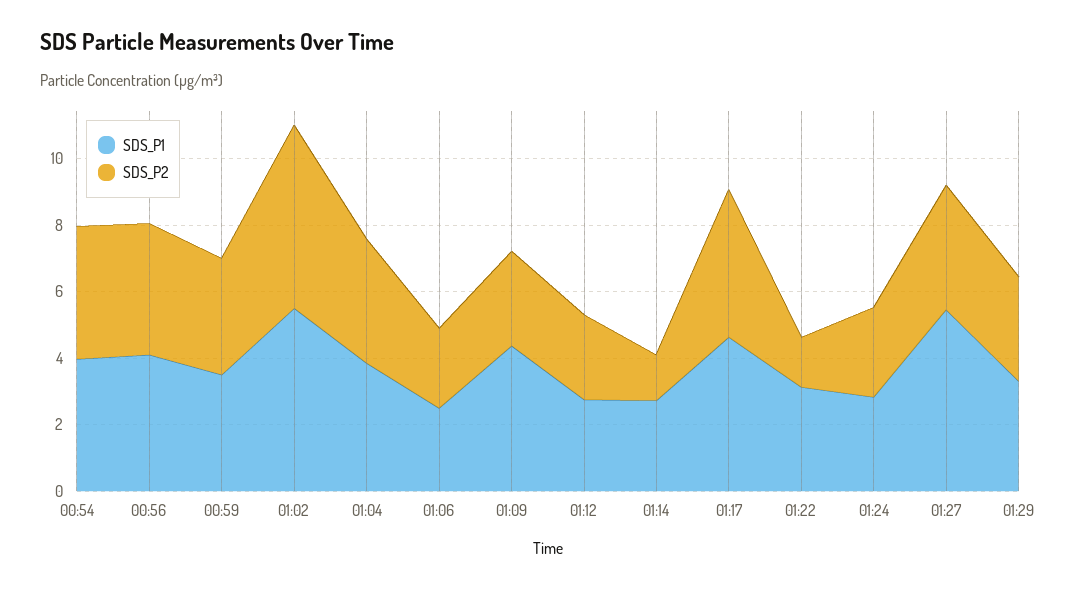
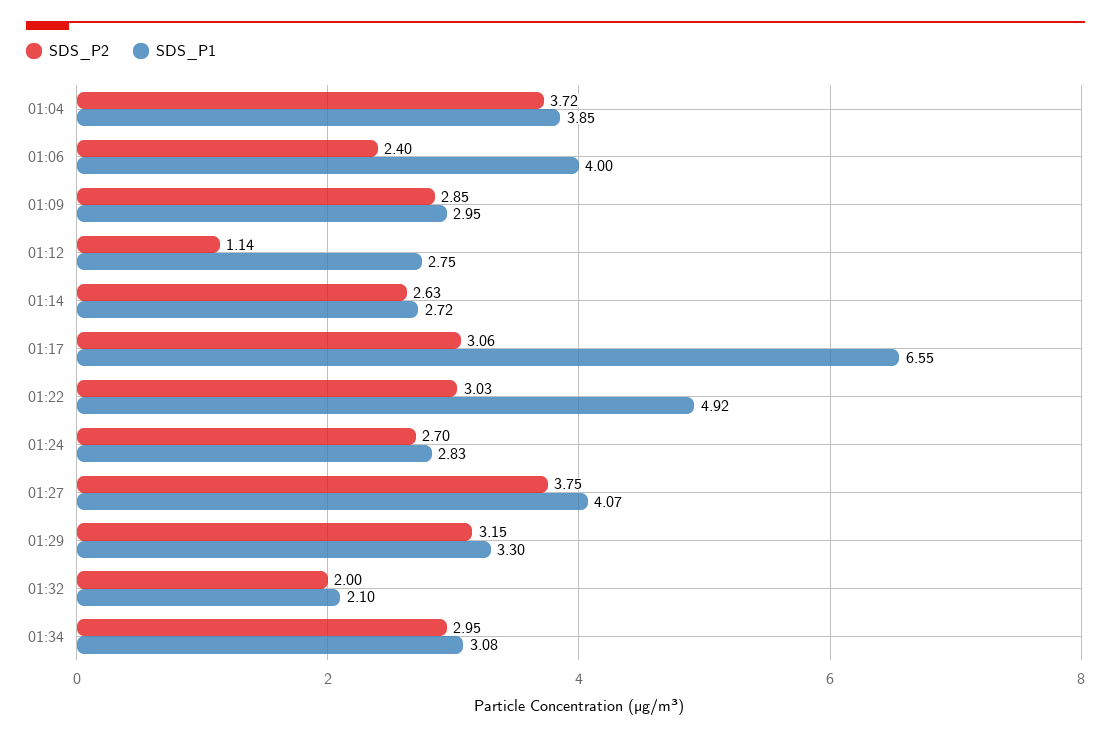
SDS_P1, 00:54: 4 -> none
SDS_P2, 00:54: 4 -> none
SDS_P1, 00:56: 4 -> none
SDS_P2, 00:56: 4 -> none
SDS_P1, 00:59: 3.5 -> none
SDS_P2, 00:59: 3.5 -> none
SDS_P1, 01:02: 5.5 -> none
SDS_P2, 01:02: 5.5 -> none
SDS_P1, 01:06: 2.5 -> 4
SDS_P1, 01:09: 4.5 -> 2.95
SDS_P2, 01:12: 2.5 -> 1.14
SDS_P2, 01:14: 1.5 -> 2.63
SDS_P1, 01:17: 4.5 -> 6.55
SDS_P2, 01:17: 4.5 -> 3.06
SDS_P1, 01:22: 3 -> 4.92
SDS_P2, 01:22: 1.5 -> 3.03
SDS_P1, 01:27: 5.5 -> 4.07
SDS_P2, 01:32: none -> 2
SDS_P1, 01:32: none -> 2.1
SDS_P2, 01:34: none -> 2.95
SDS_P1, 01:34: none -> 3.08

